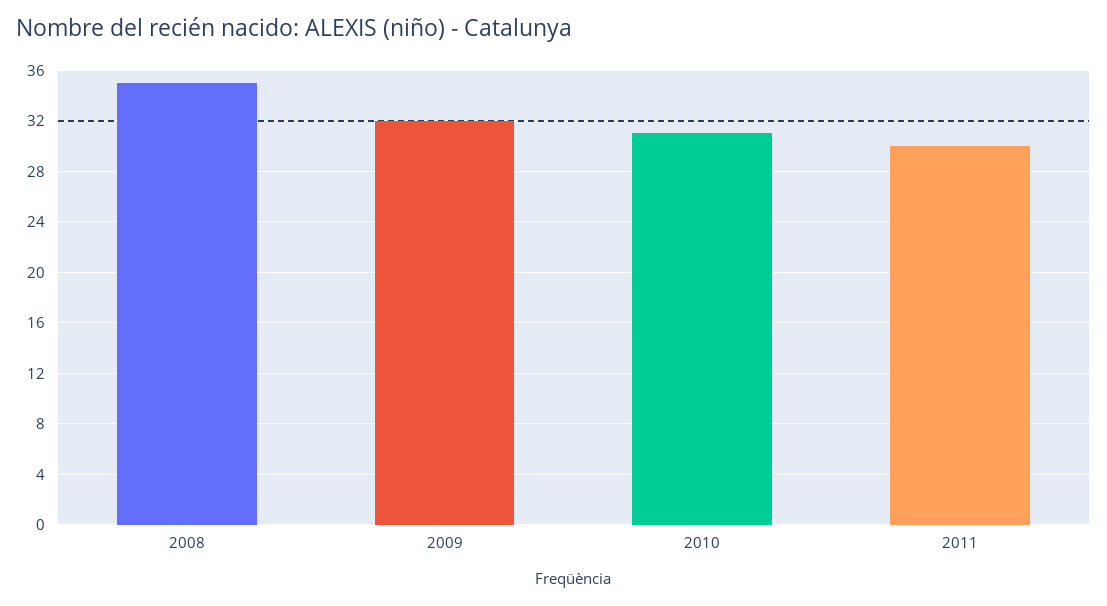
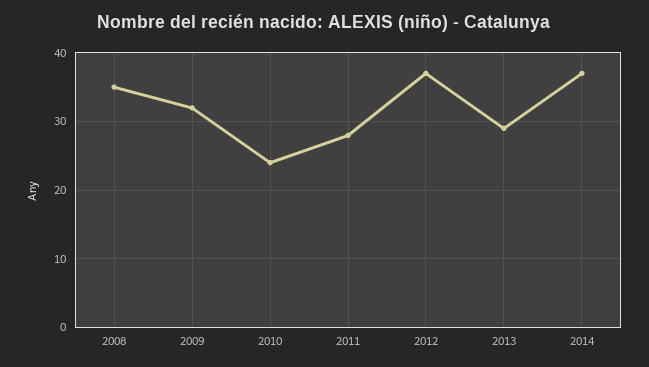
2010: 31 -> 24
2011: 30 -> 28
2012: none -> 37
2013: none -> 29
2014: none -> 37

